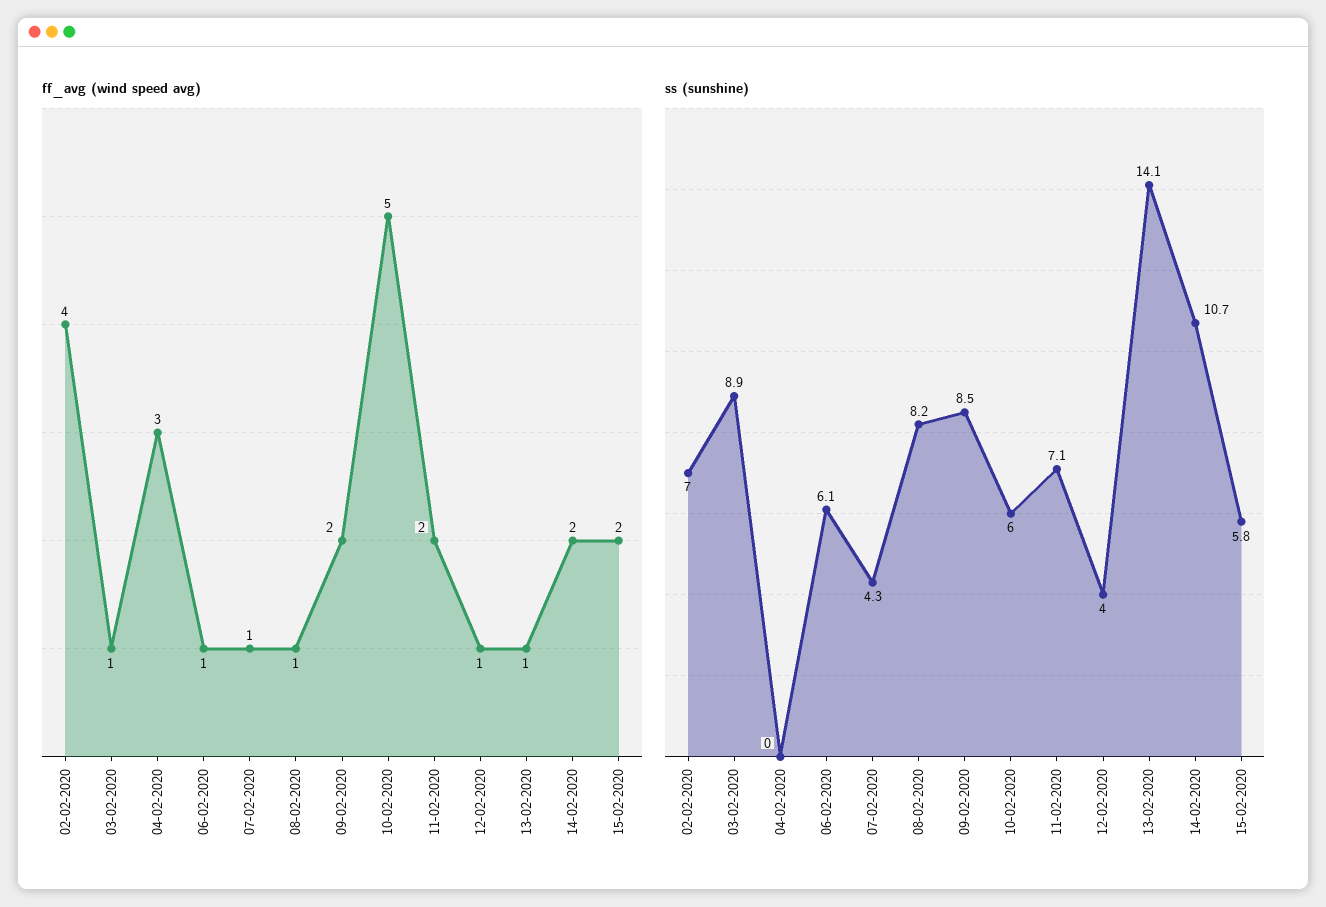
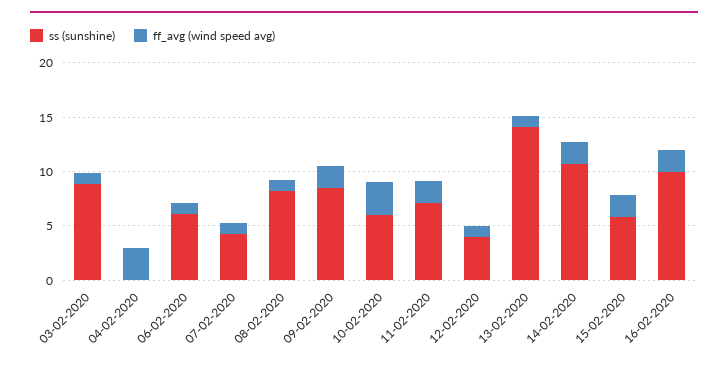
ff_avg (wind speed avg), 02-02-2020: 4 -> none
ff_avg (wind speed avg), 10-02-2020: 5 -> 3
ss (sunshine), 02-02-2020: 7 -> none
ss (sunshine), 16-02-2020: none -> 10
ff_avg (wind speed avg), 16-02-2020: none -> 2

